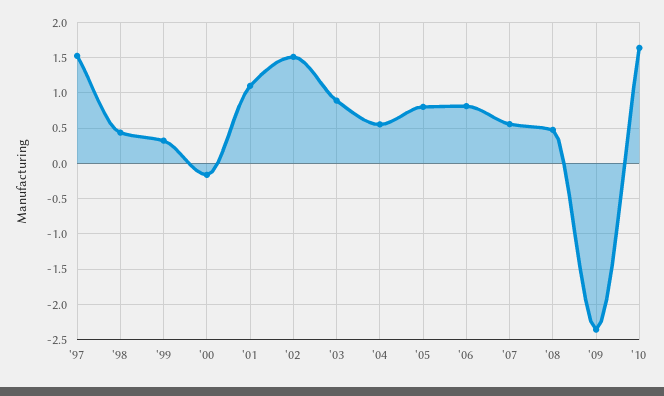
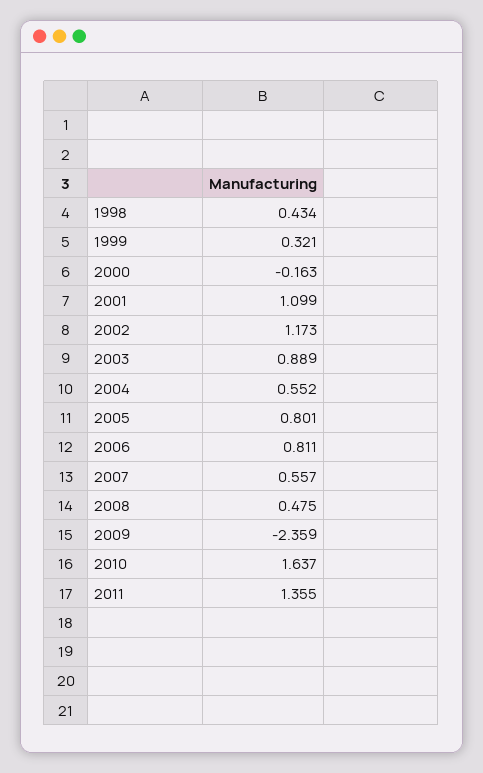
'97: 1.5 -> none
'02: 1.5 -> 1.173
2011: none -> 1.355

